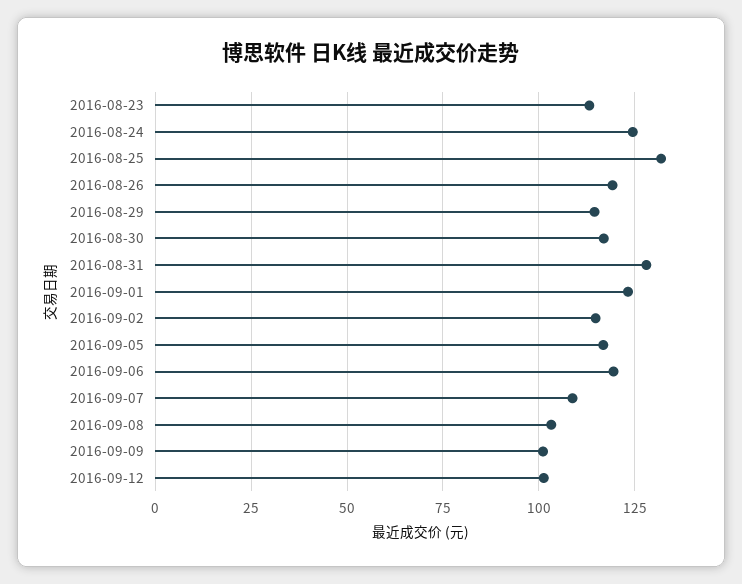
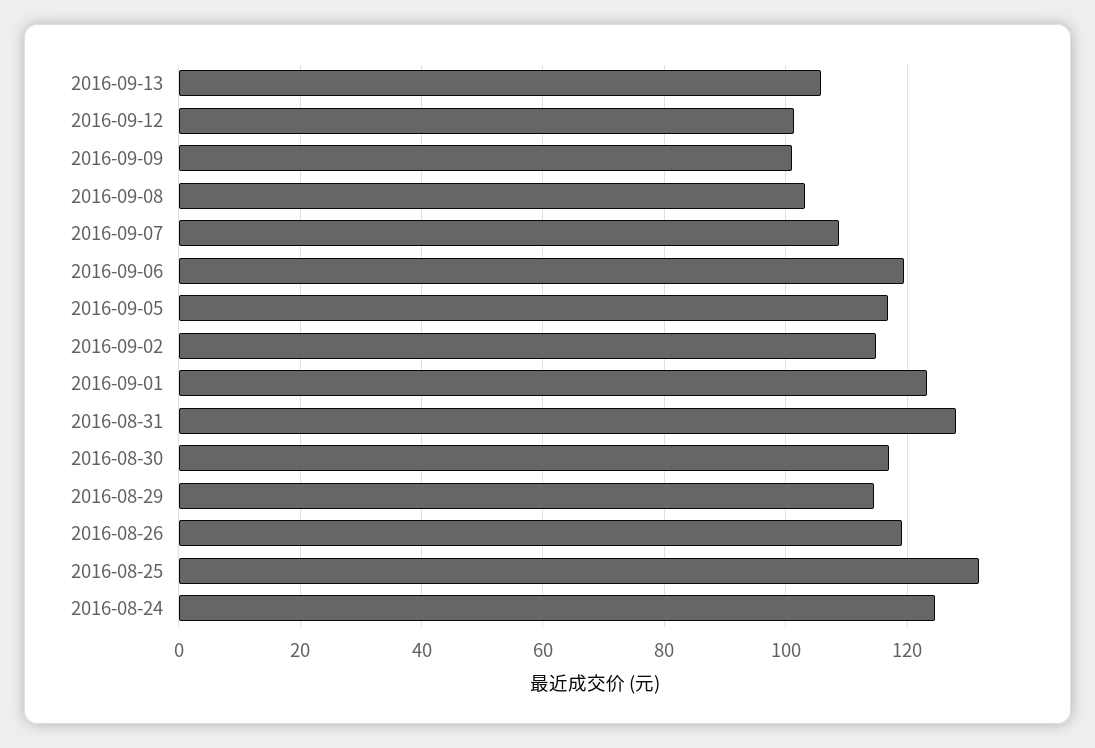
2016-08-23: 112.5 -> none
2016-09-13: none -> 106

